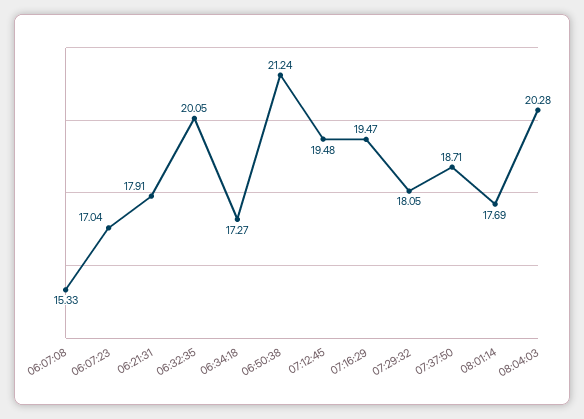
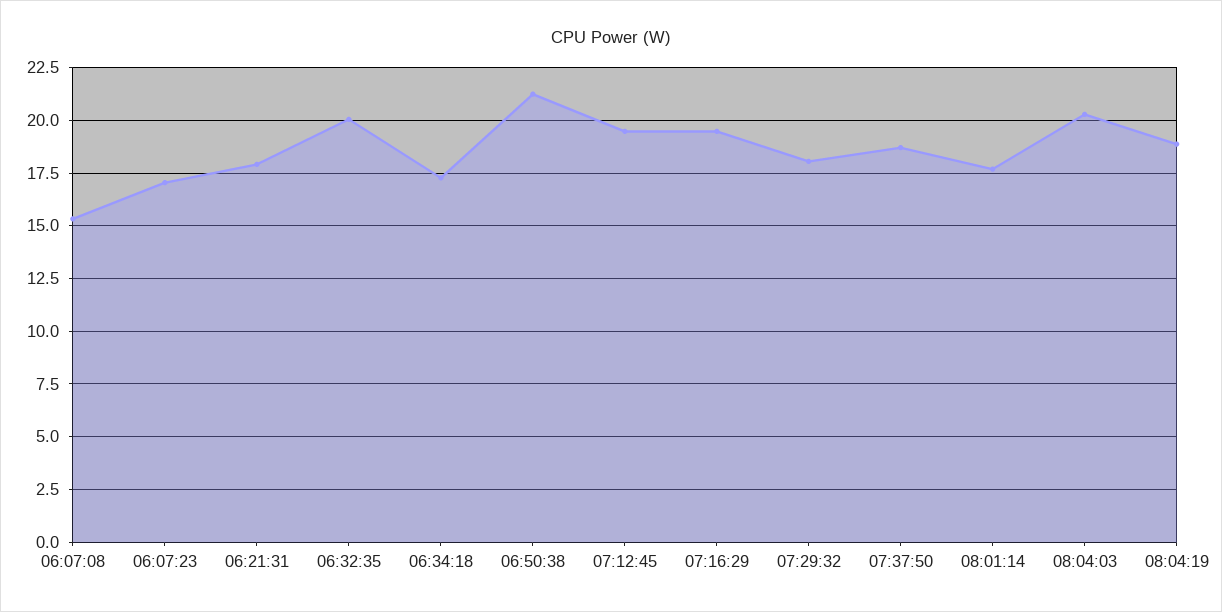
08:04:19: none -> 19

